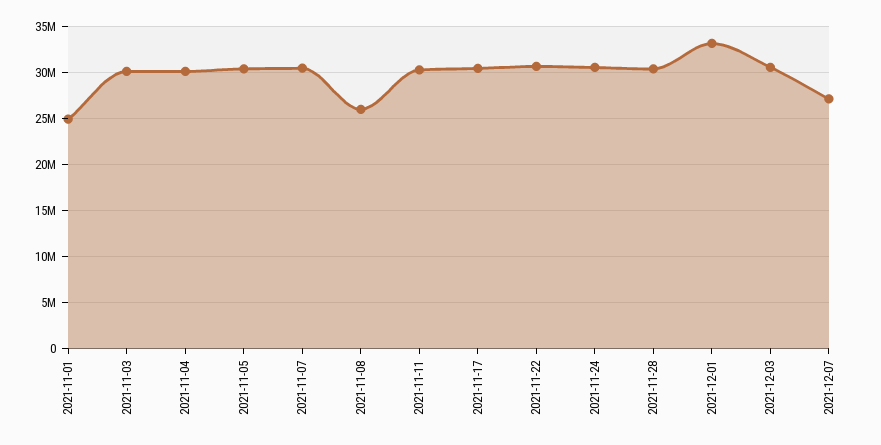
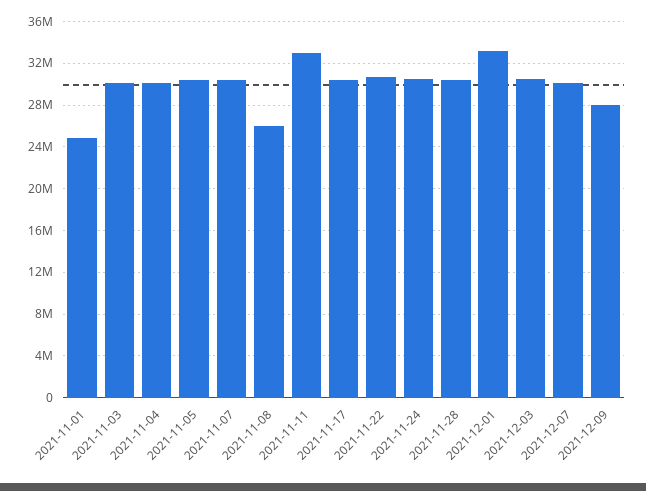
2021-11-11: 30000000 -> 33000000
2021-12-07: 27000000 -> 30000000
2021-12-09: none -> 28000000

